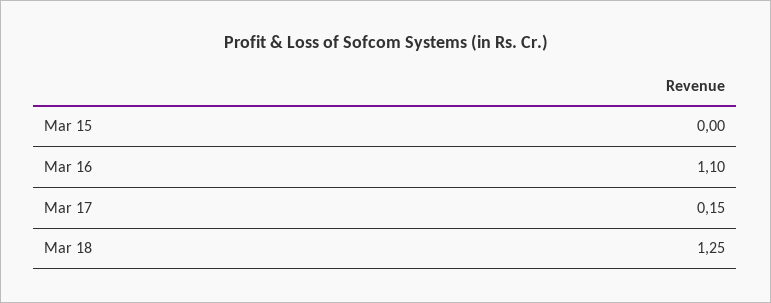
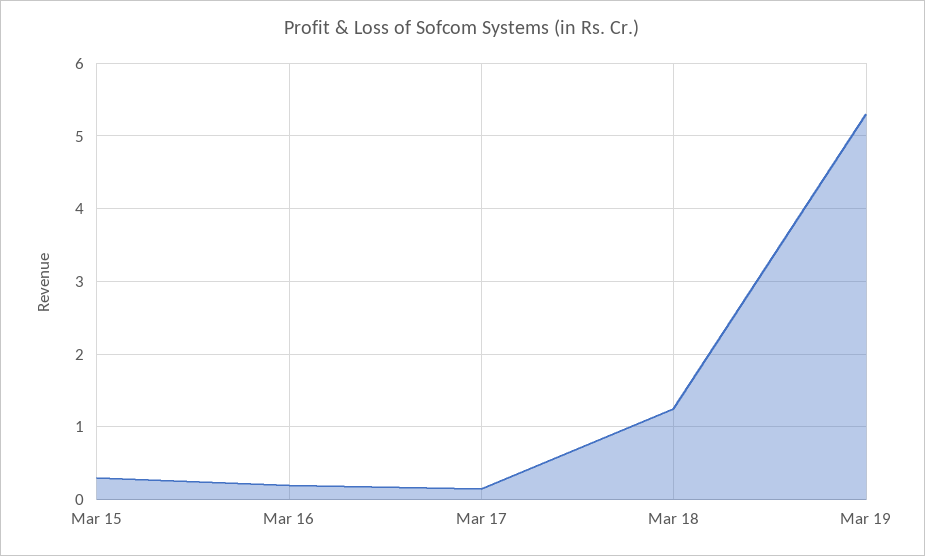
Mar 15: 0 -> 0.3
Mar 16: 1.1 -> 0.2
Mar 19: none -> 5.3

